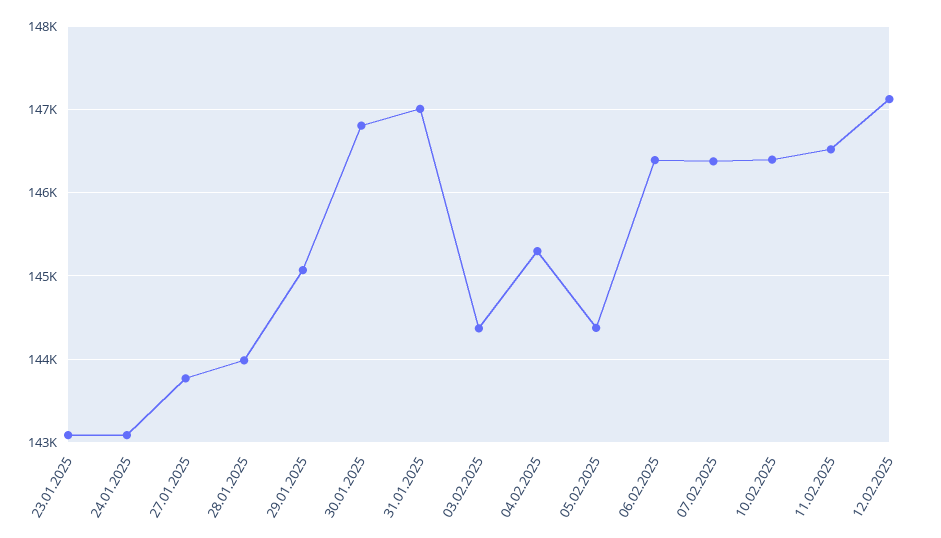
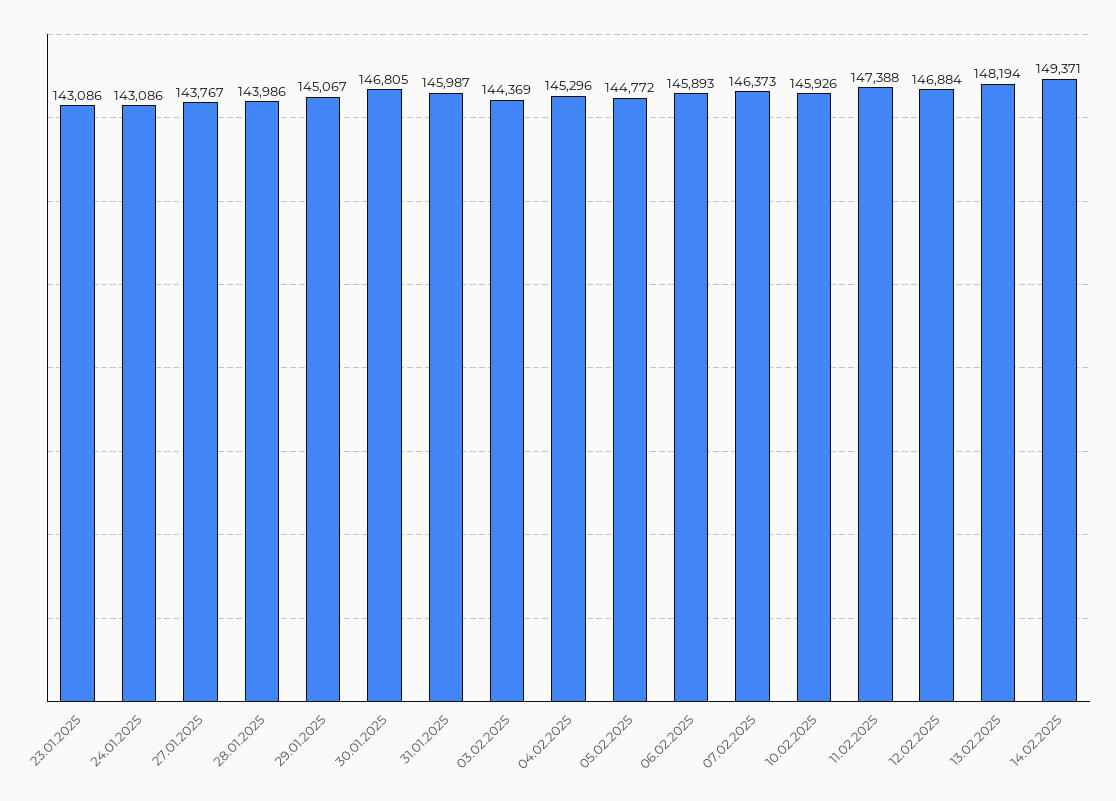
31.01.2025: 147000 -> 145987
05.02.2025: 144400 -> 144772
06.02.2025: 146400 -> 145893
10.02.2025: 146400 -> 145926
11.02.2025: 146500 -> 147388
12.02.2025: 147100 -> 146884
13.02.2025: none -> 148194
14.02.2025: none -> 149371

